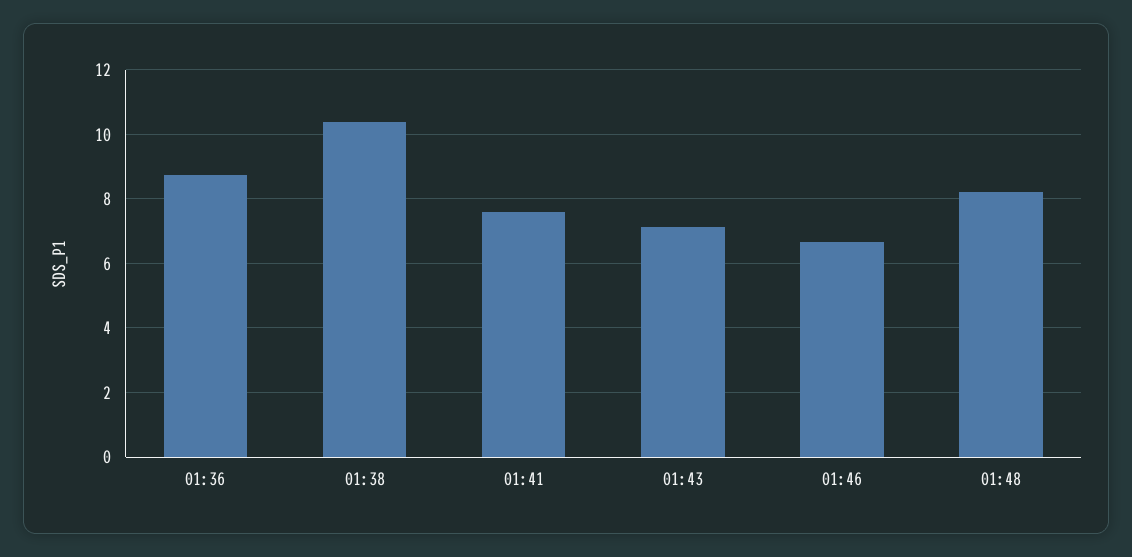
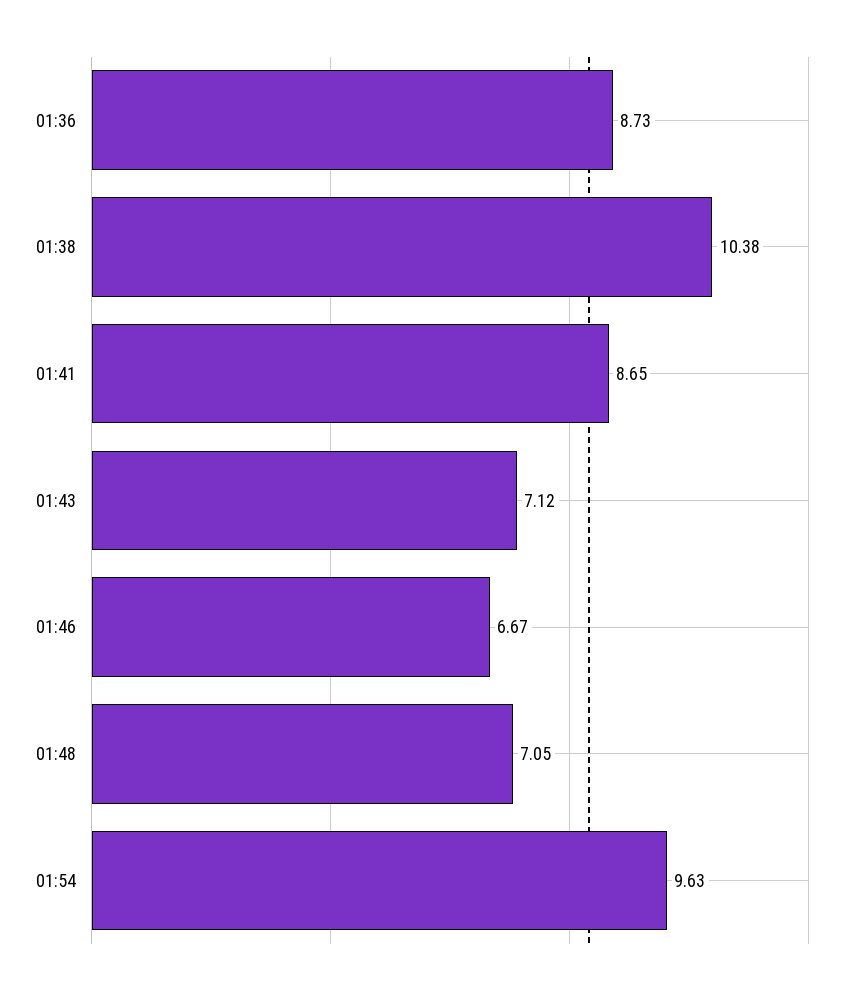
01:41: 7.6 -> 8.65
01:48: 8.2 -> 7.05
01:54: none -> 9.63

